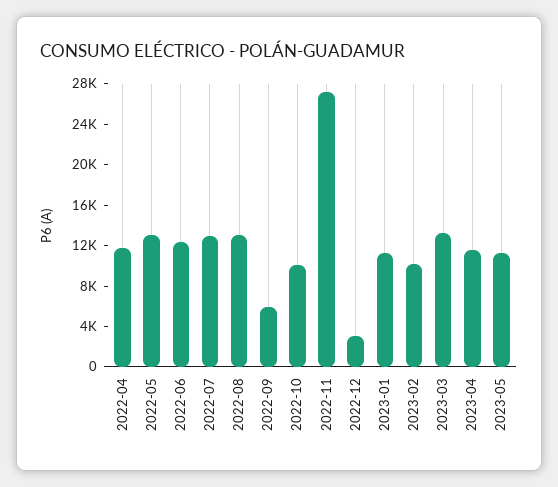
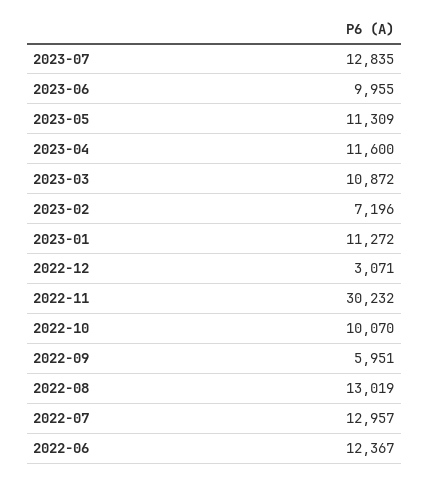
2022-04: 12000 -> none
2022-05: 13000 -> none
2022-11: 27000 -> 30232
2023-02: 10000 -> 7196
2023-03: 13000 -> 10872
2023-07: none -> 12835
2023-06: none -> 9955

